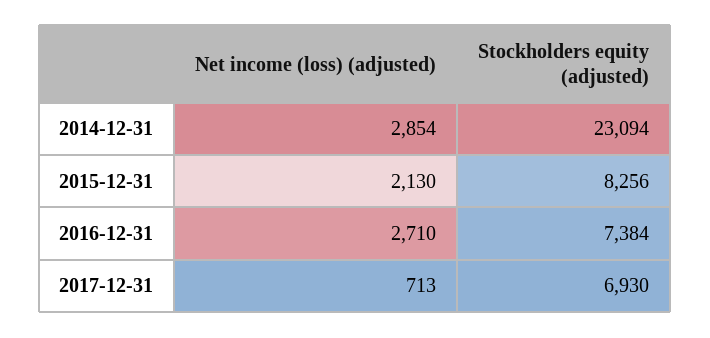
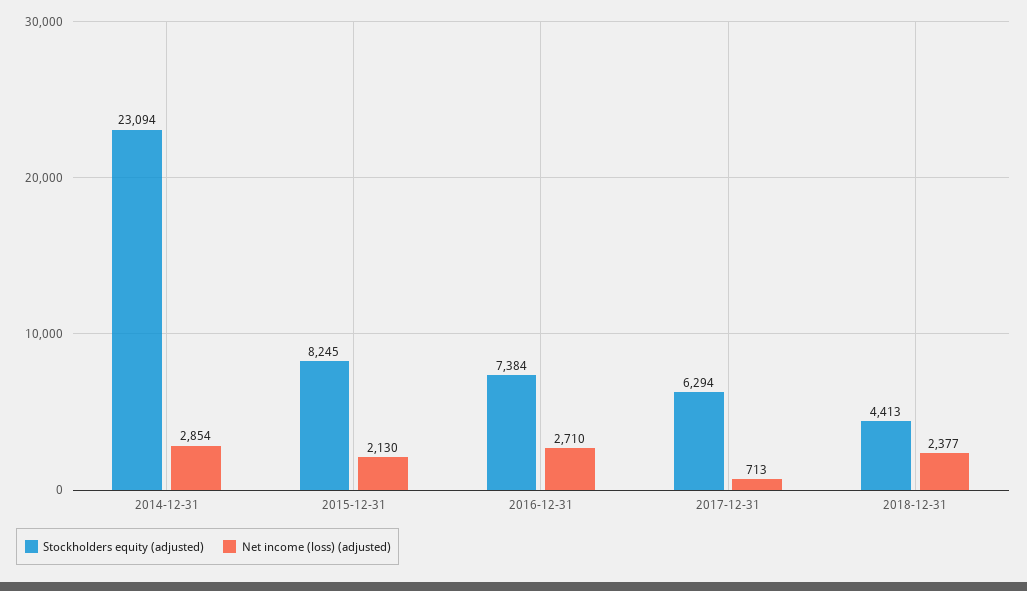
Stockholders equity (adjusted), 2015-12-31: 8256 -> 8245
Stockholders equity (adjusted), 2017-12-31: 6930 -> 6294
Stockholders equity (adjusted), 2018-12-31: none -> 4413
Net income (loss) (adjusted), 2018-12-31: none -> 2377

